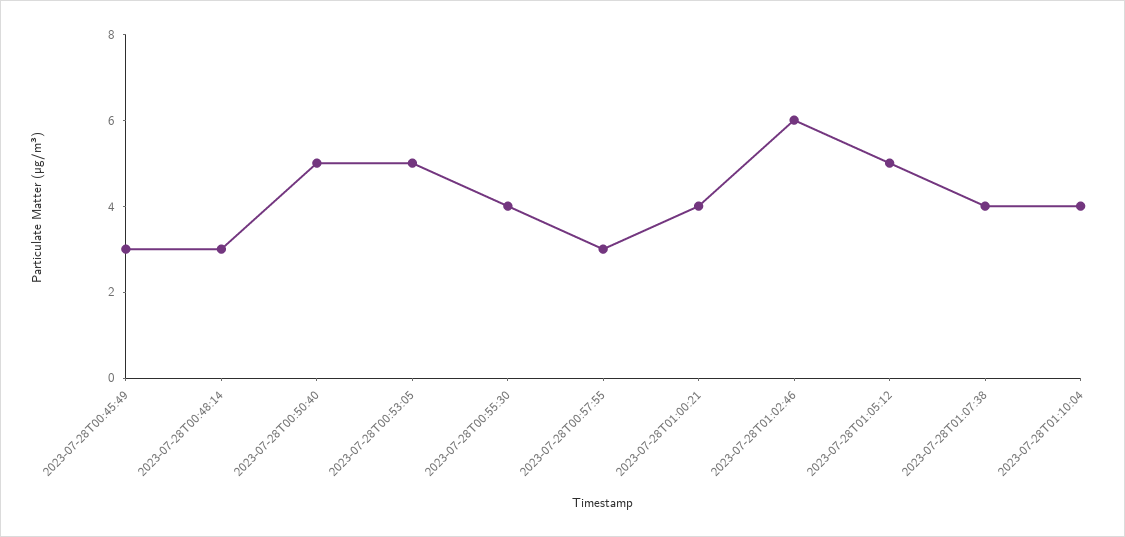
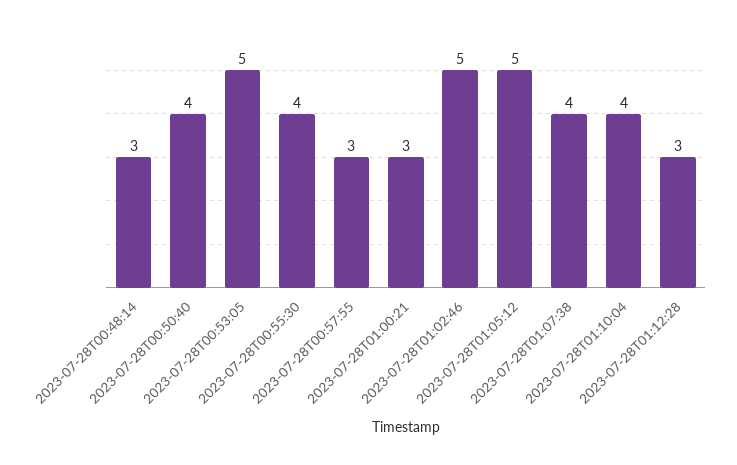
2023-07-28T00:45:49: 3 -> none
2023-07-28T00:50:40: 5 -> 4
2023-07-28T01:00:21: 4 -> 3
2023-07-28T01:02:46: 6 -> 5
2023-07-28T01:12:28: none -> 3

